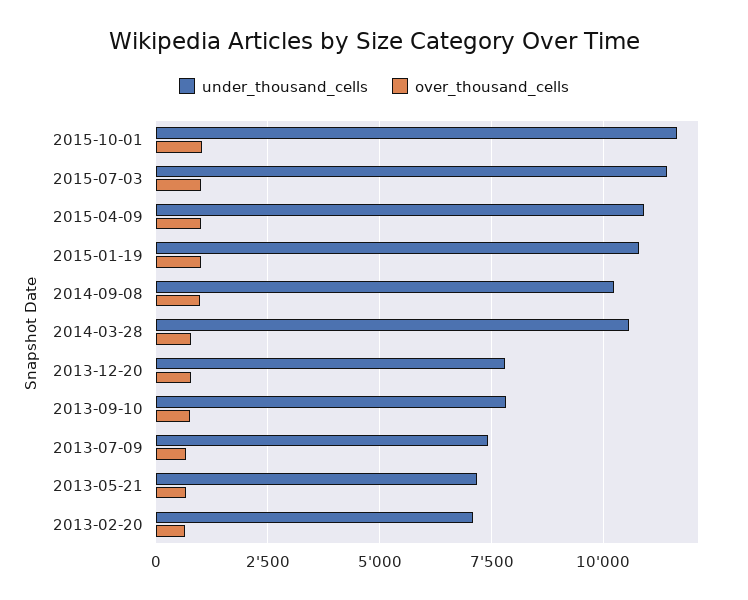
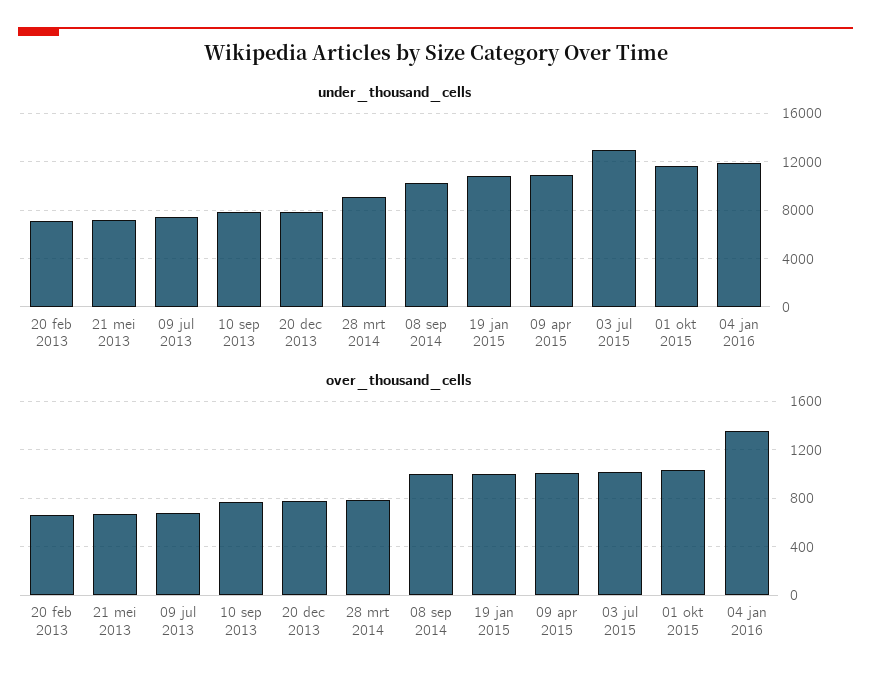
under_thousand_cells, 2015-07-03: 11500 -> 13000
under_thousand_cells, 2014-03-28: 10500 -> 9000
under_thousand_cells, 04 jan 2016: none -> 12000
over_thousand_cells, 04 jan 2016: none -> 1350

